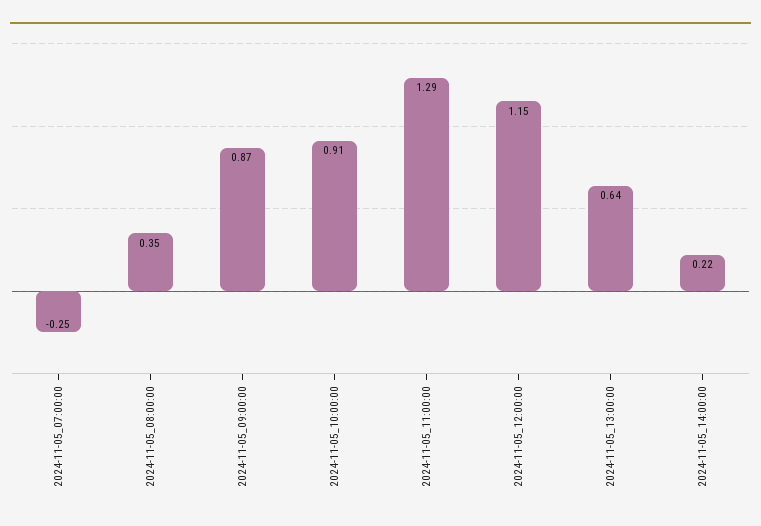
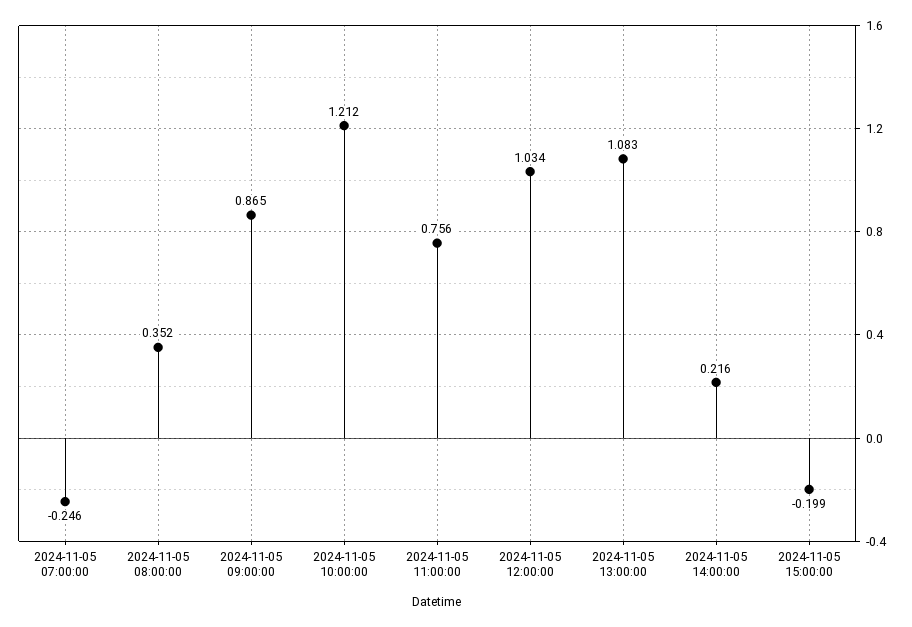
2024-11-05_10:00:00: 0.91 -> 1.212
2024-11-05_11:00:00: 1.29 -> 0.756
2024-11-05_12:00:00: 1.15 -> 1.034
2024-11-05_13:00:00: 0.64 -> 1.083
2024-11-05 15:00:00: none -> -0.199

